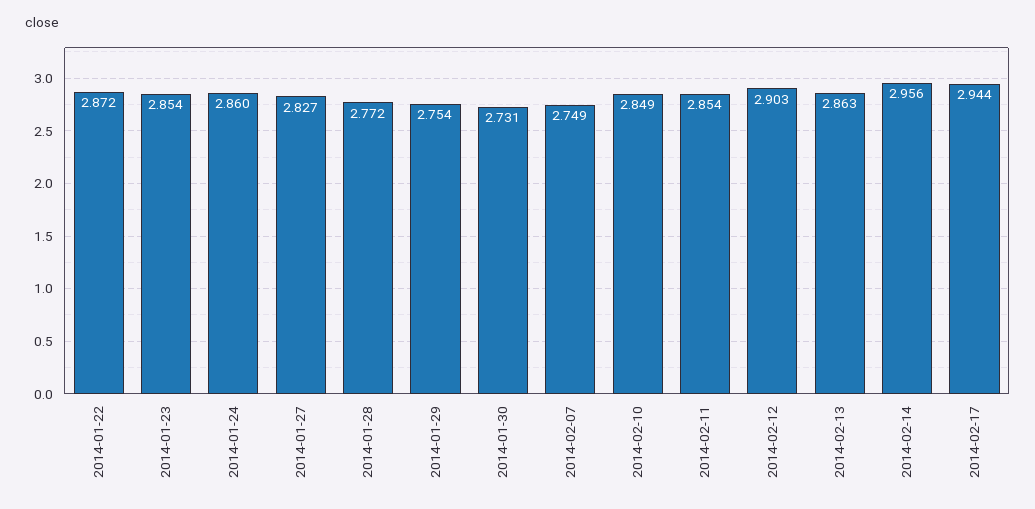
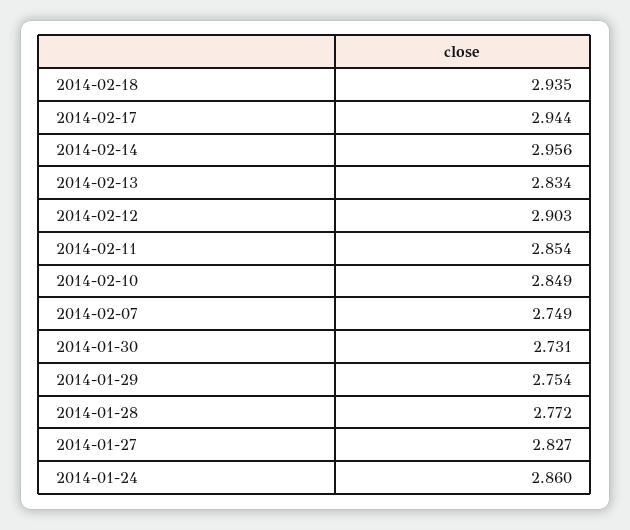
2014-01-22: 2.872 -> none
2014-01-23: 2.854 -> none
2014-02-13: 2.863 -> 2.834
2014-02-18: none -> 2.935

